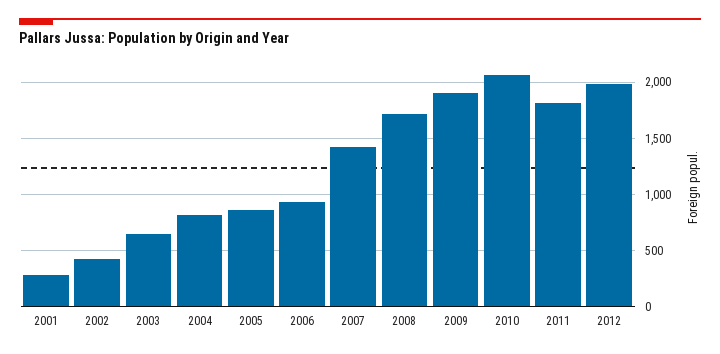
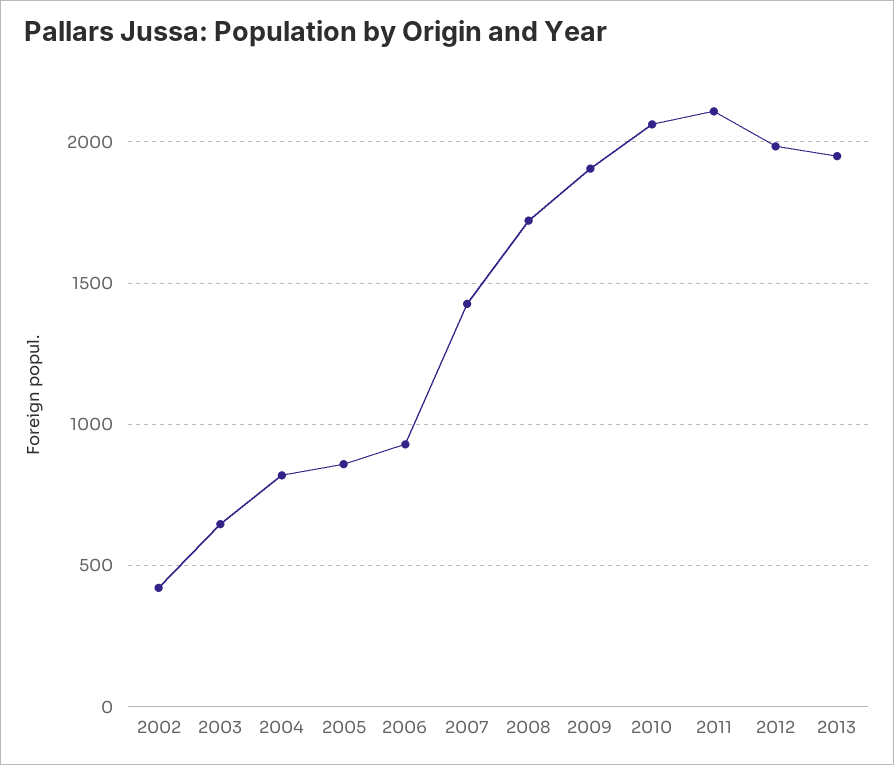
2001: 300 -> none
2011: 1800 -> 2100
2013: none -> 1950

